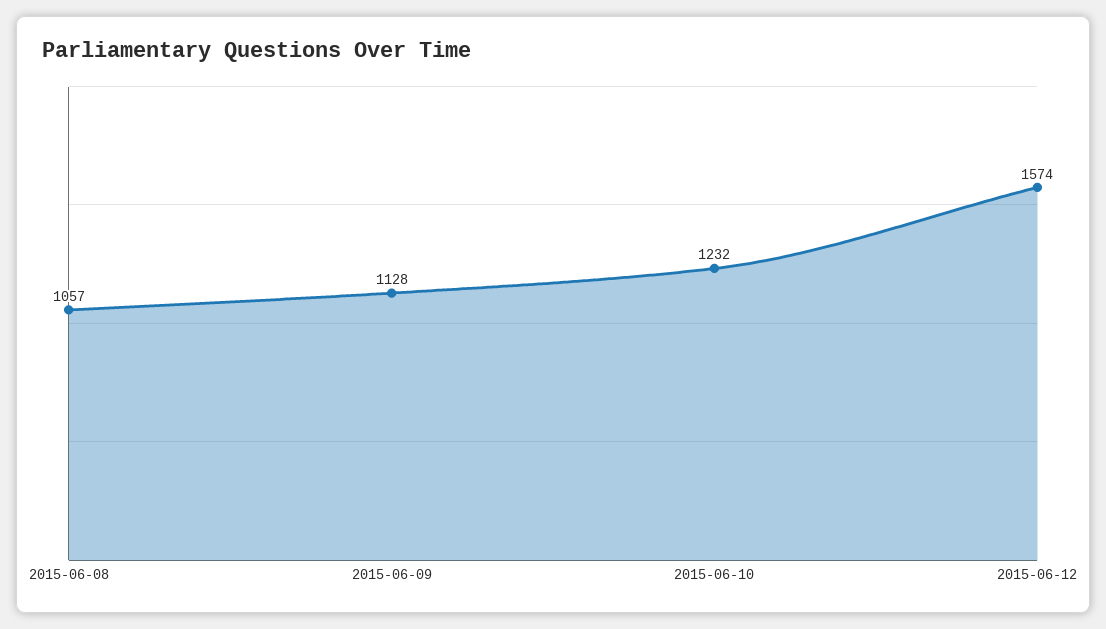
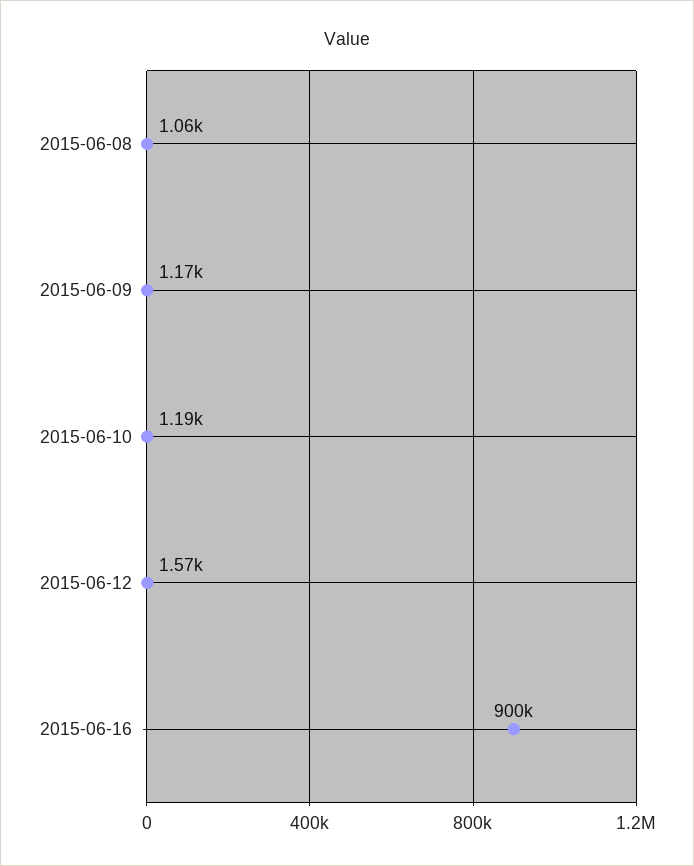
2015-06-09: 1128 -> 1170
2015-06-10: 1232 -> 1190
2015-06-16: none -> 900000

